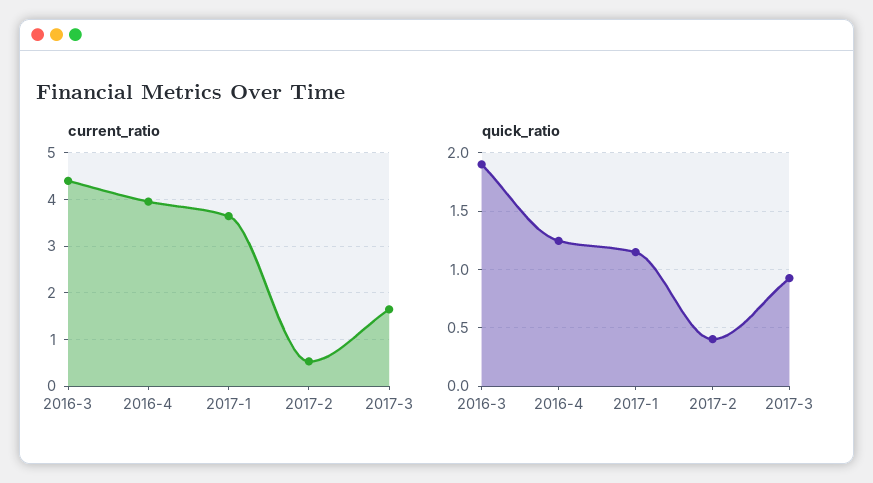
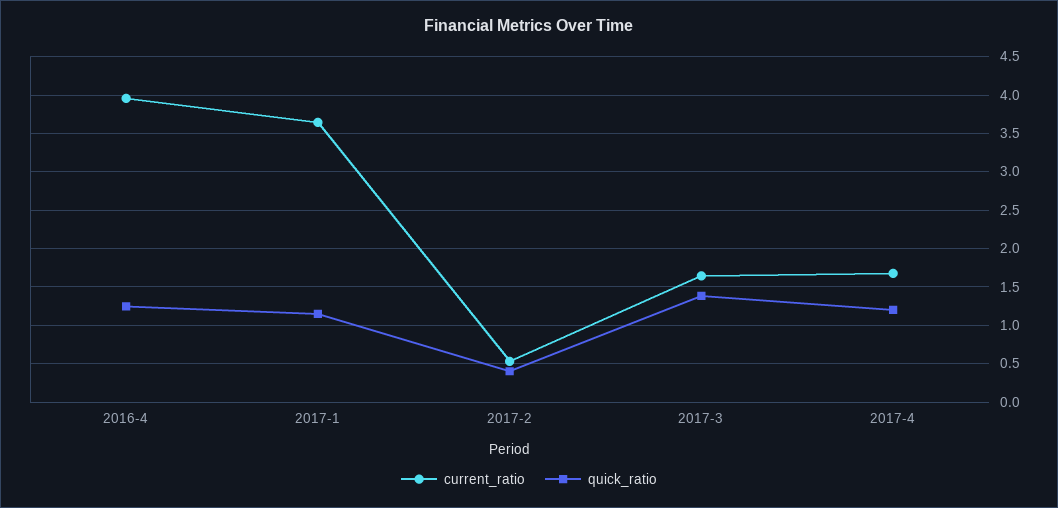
current_ratio, 2016-3: 4.4 -> none
quick_ratio, 2016-3: 1.9 -> none
quick_ratio, 2017-3: 0.9 -> 1.4
current_ratio, 2017-4: none -> 1.7
quick_ratio, 2017-4: none -> 1.2

